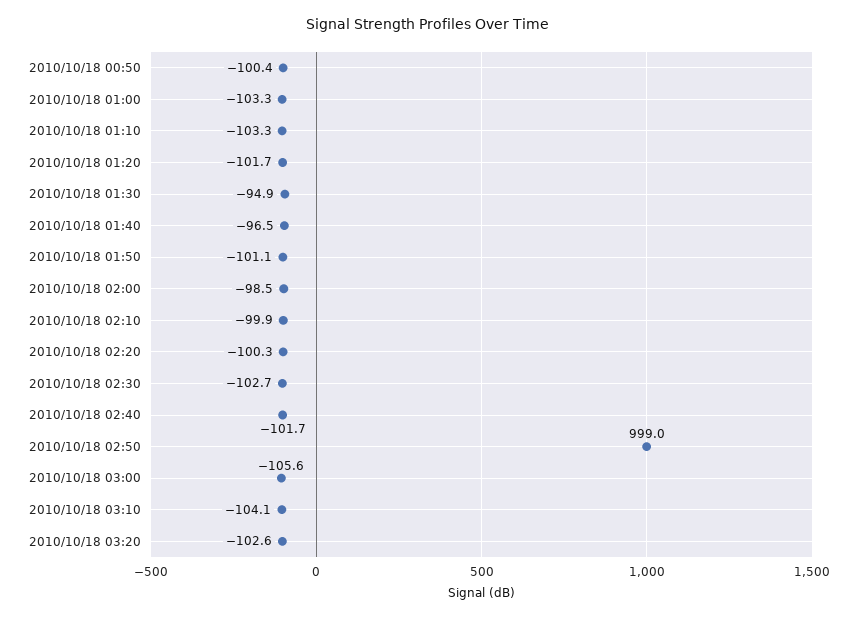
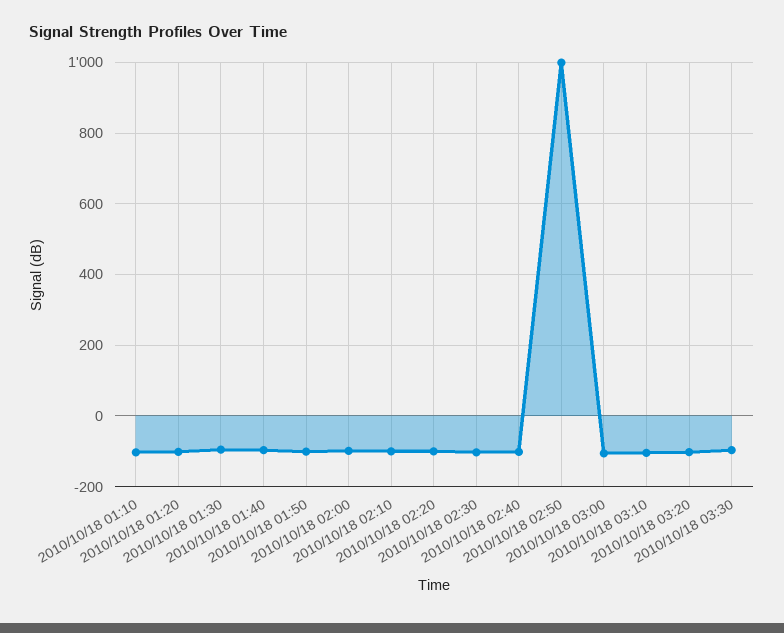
2010/10/18 00:50: -100.4 -> none
2010/10/18 01:00: -103.3 -> none
2010/10/18 03:30: none -> -100

